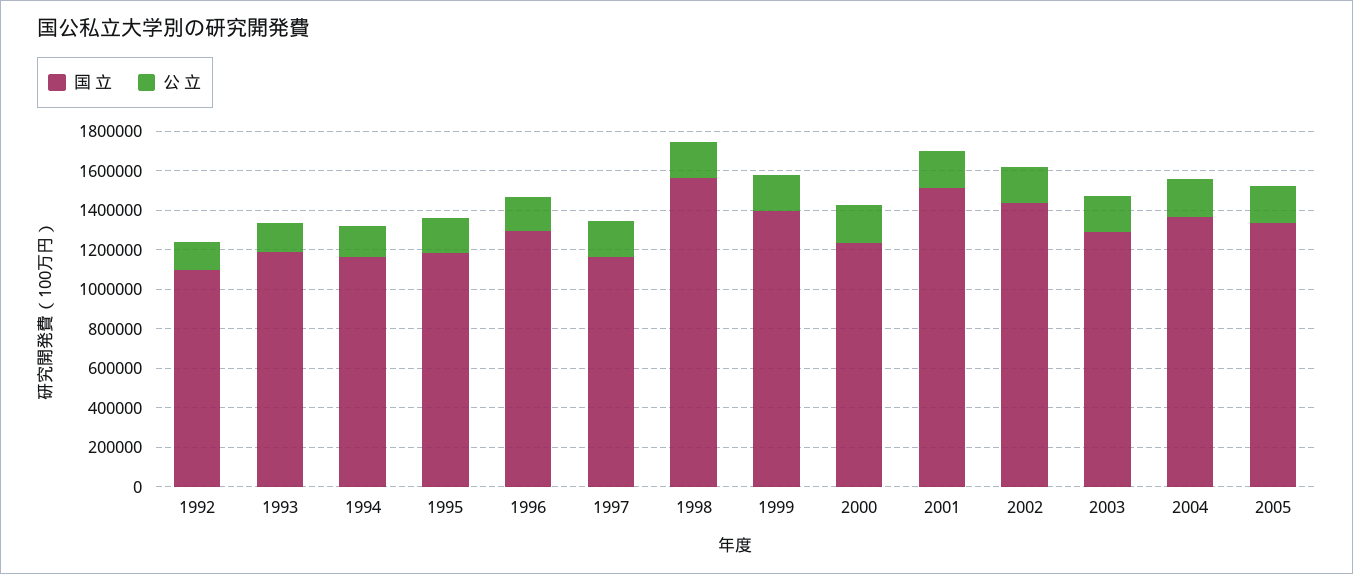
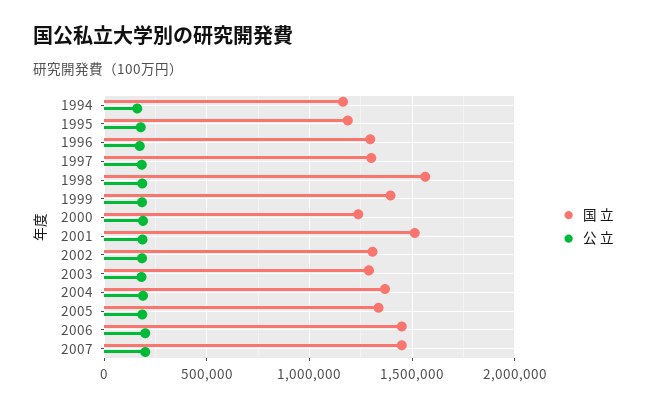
国 立, 1992: 1100000 -> none
公 立, 1992: 150000 -> none
国 立, 1993: 1200000 -> none
公 立, 1993: 150000 -> none
国 立, 1997: 1150000 -> 1300000
国 立, 2002: 1450000 -> 1300000
国 立, 2006: none -> 1450000
公 立, 2006: none -> 200000
国 立, 2007: none -> 1450000
公 立, 2007: none -> 200000

